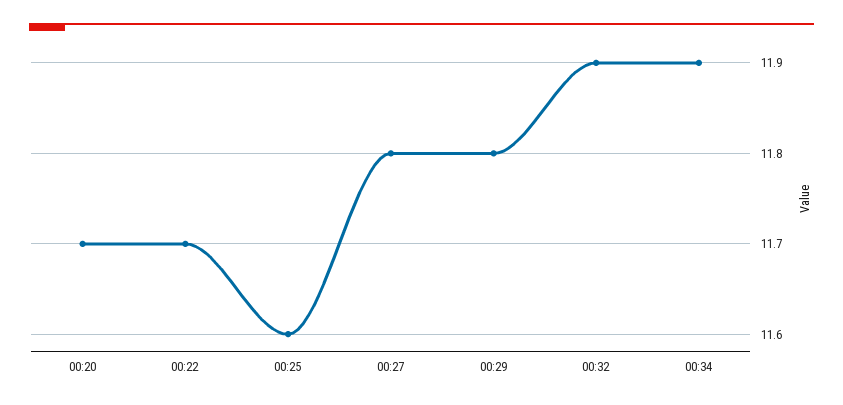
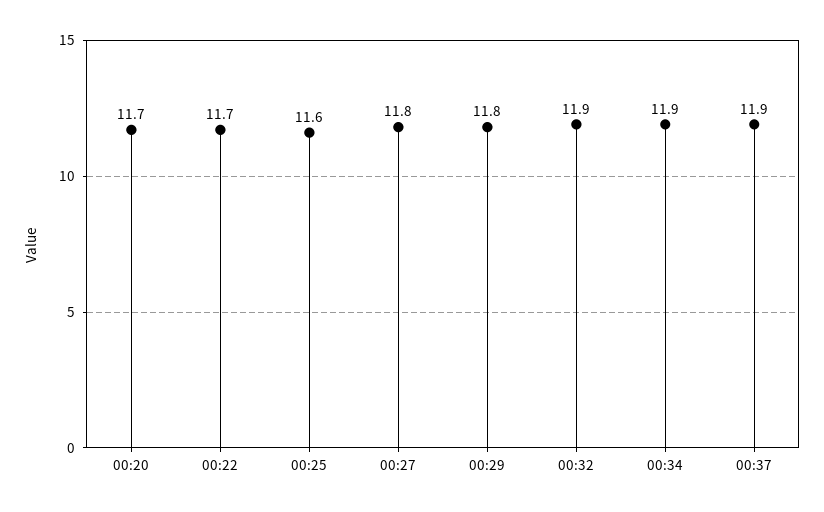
00:37: none -> 11.9

